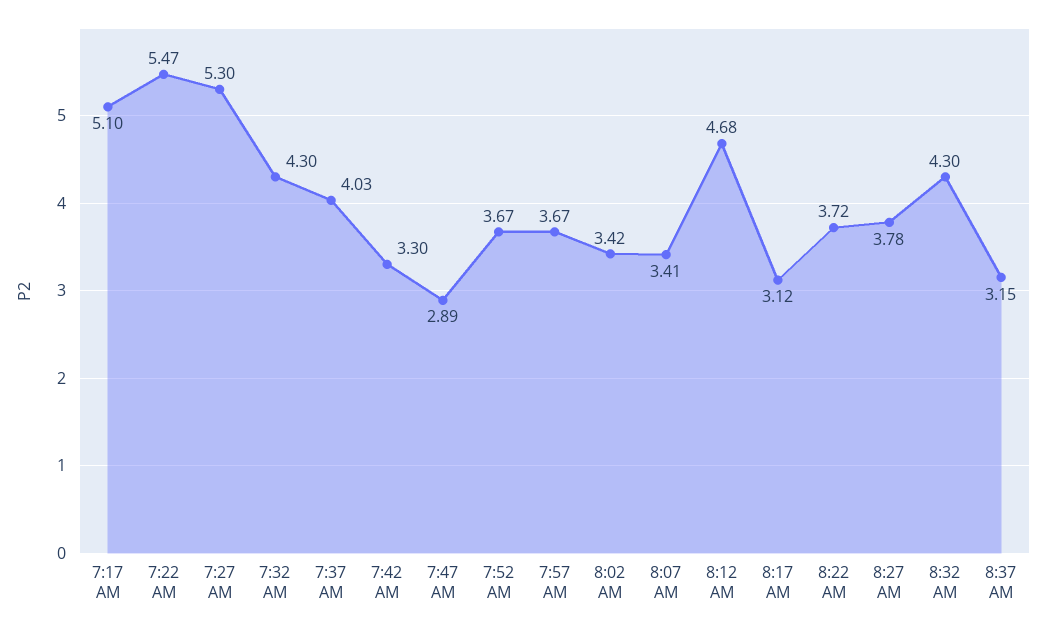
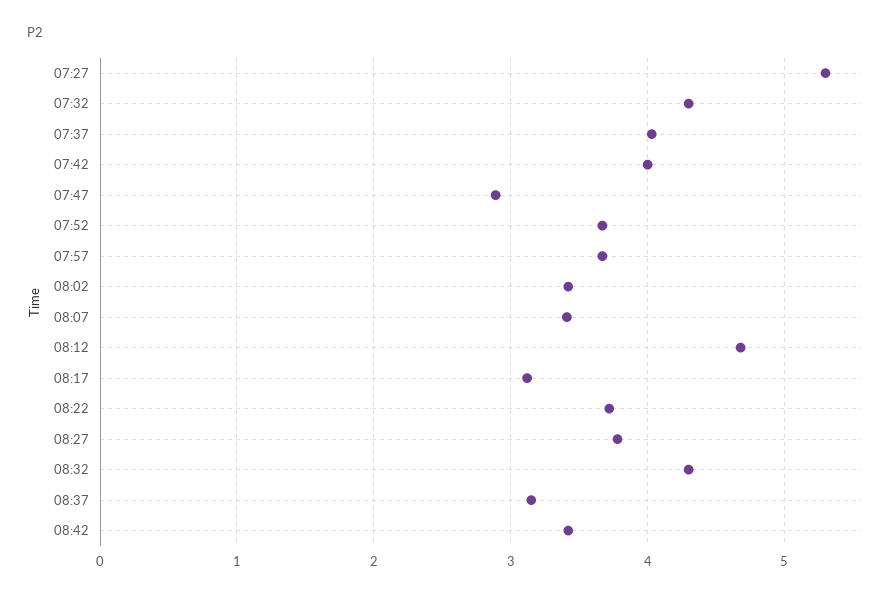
7:17 AM: 5.1 -> none
7:22 AM: 5.47 -> none
7:42 AM: 3.3 -> 4
08:42: none -> 3.4

